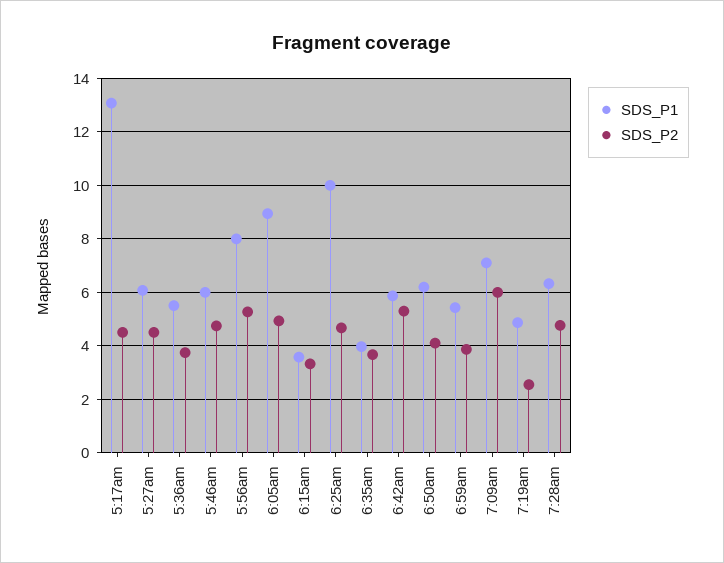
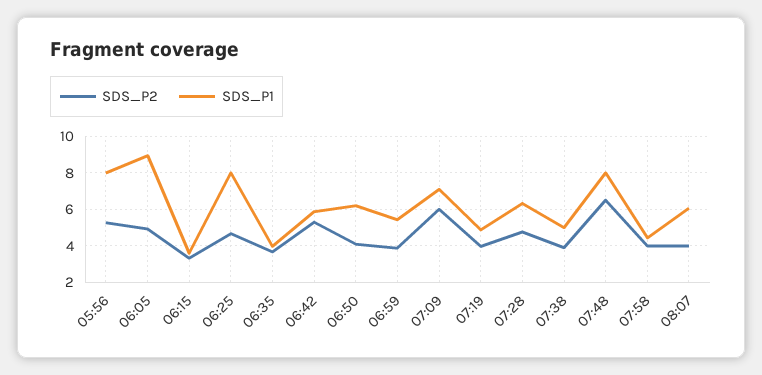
SDS_P1, 5:17am: 13 -> none
SDS_P2, 5:17am: 4.5 -> none
SDS_P1, 5:27am: 6 -> none
SDS_P2, 5:27am: 4.5 -> none
SDS_P1, 5:36am: 5.5 -> none
SDS_P2, 5:36am: 3.75 -> none
SDS_P1, 5:46am: 6 -> none
SDS_P2, 5:46am: 4.75 -> none
SDS_P1, 6:25am: 10 -> 8
SDS_P2, 7:19am: 2.5 -> 4
SDS_P2, 07:38: none -> 4
SDS_P1, 07:38: none -> 5
SDS_P2, 07:48: none -> 6.5
SDS_P1, 07:48: none -> 8
SDS_P2, 07:58: none -> 4
SDS_P1, 07:58: none -> 4.5
SDS_P2, 08:07: none -> 4
SDS_P1, 08:07: none -> 6

